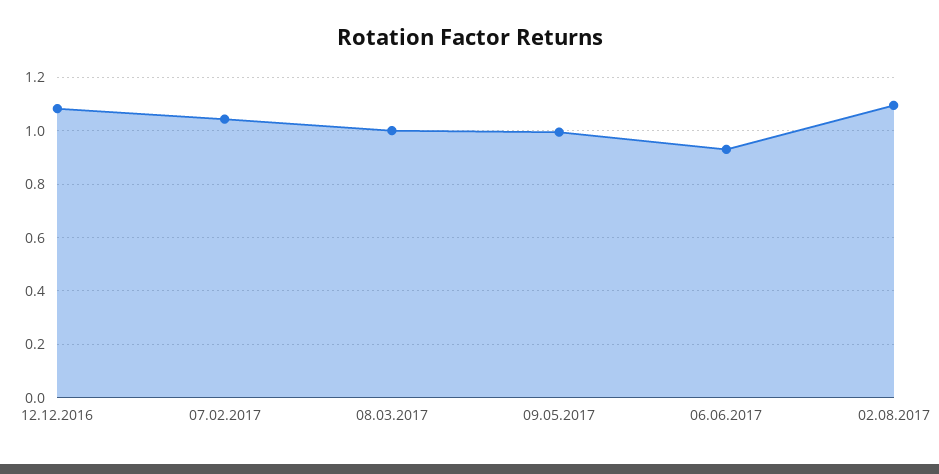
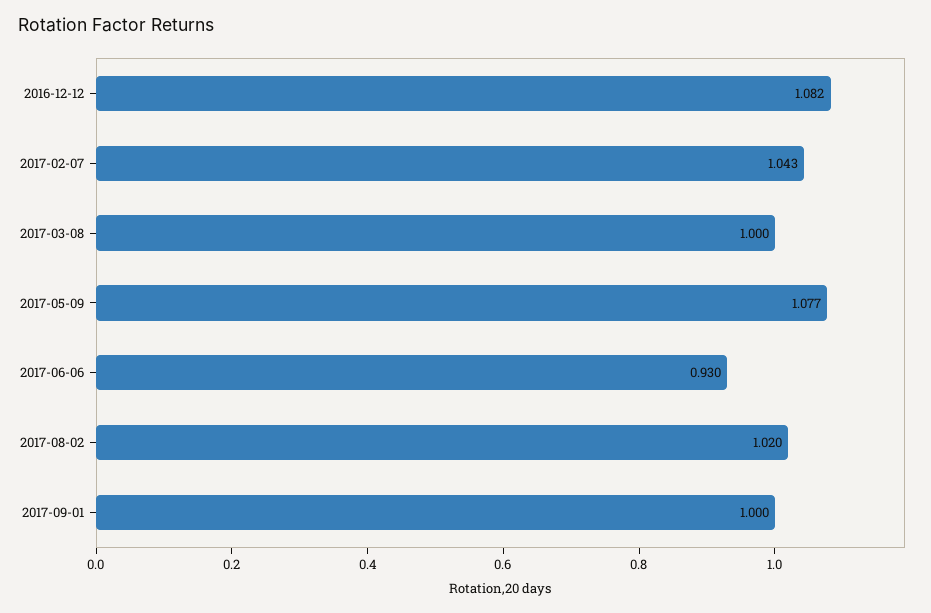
09.05.2017: 1 -> 1.077
02.08.2017: 1.1 -> 1.02
2017-09-01: none -> 1

